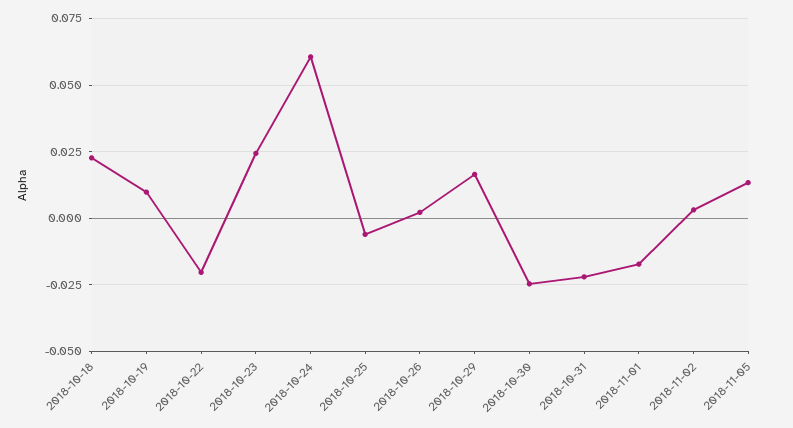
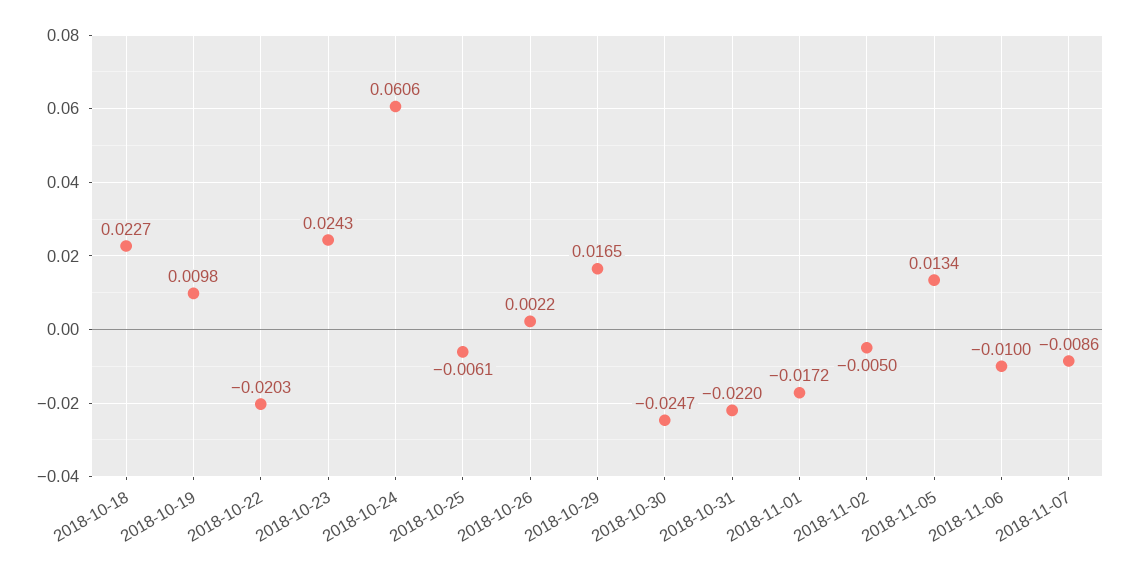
2018-11-02: 0.0025 -> -0.005
2018-11-06: none -> -0.01
2018-11-07: none -> -0.0086

